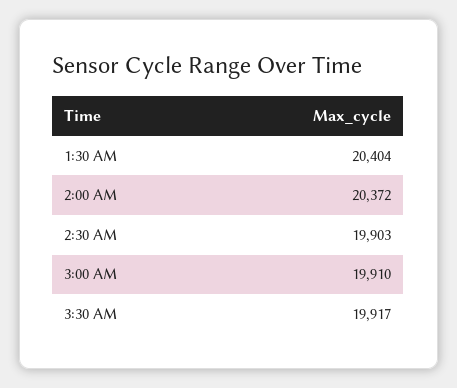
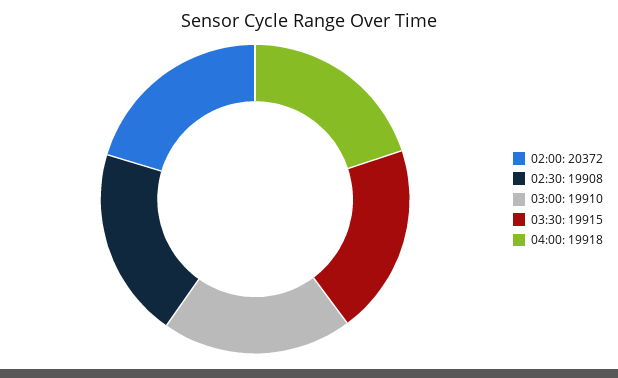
1:30 AM: 20404 -> none
2:30 AM: 19903 -> 19908
3:30 AM: 19917 -> 19915
04:00: none -> 19918

